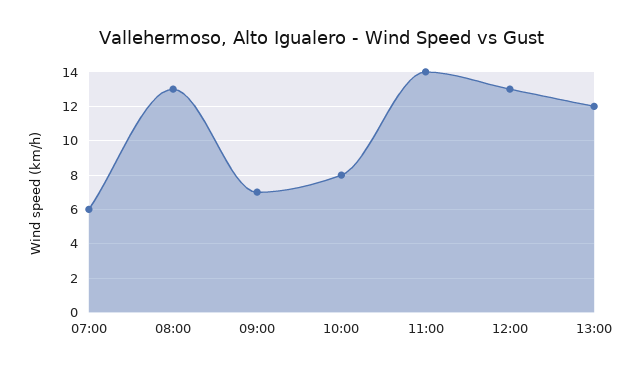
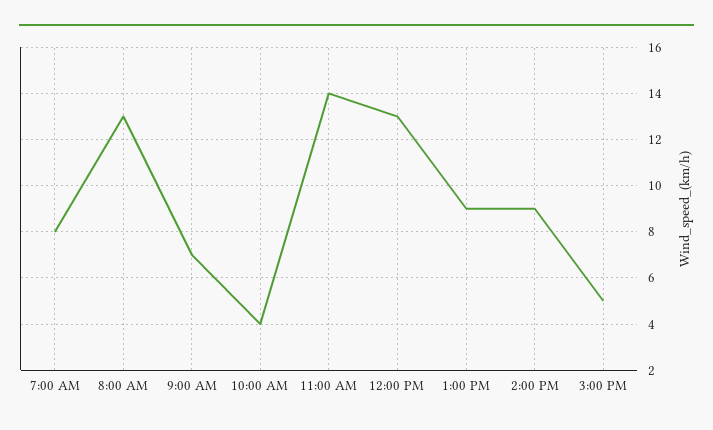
07:00: 6 -> 8
10:00: 8 -> 4
13:00: 12 -> 9
2:00 PM: none -> 9
3:00 PM: none -> 5

